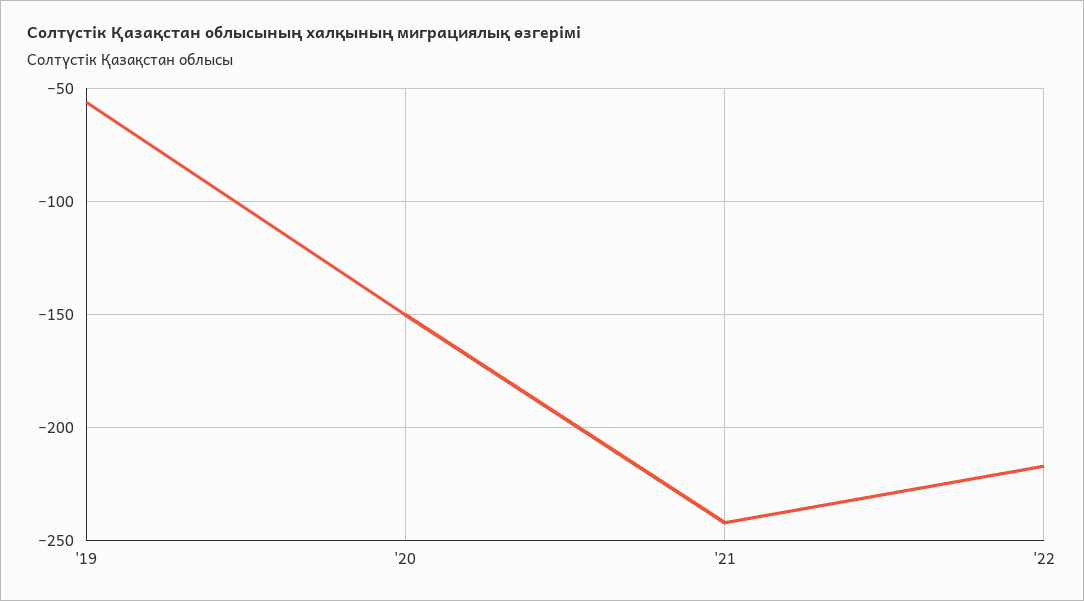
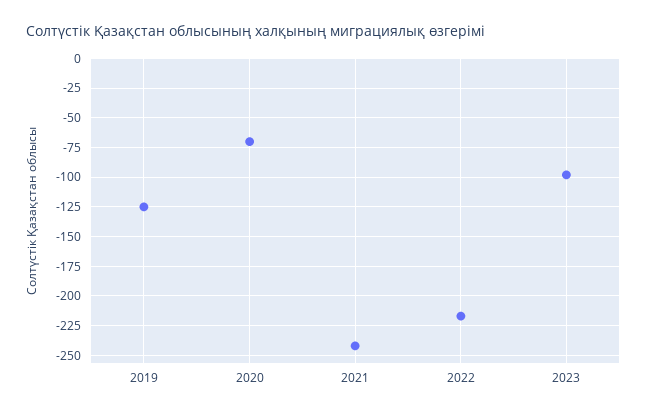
'19: -55 -> -125
'20: -150 -> -75
2023: none -> -100

